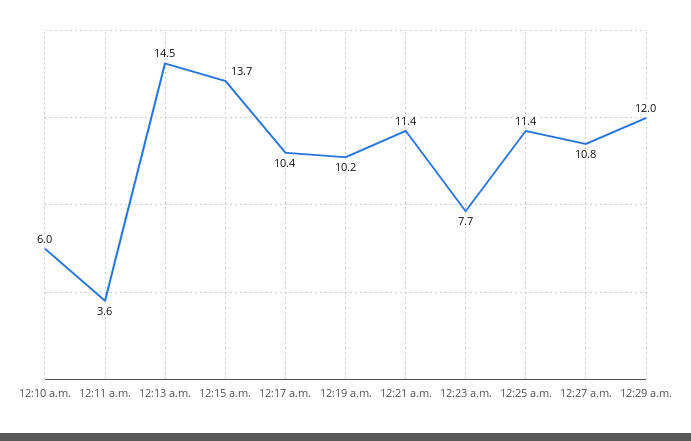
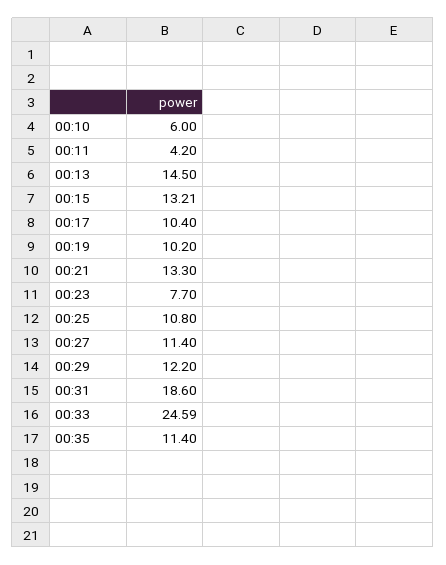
12:11 a.m.: 3.6 -> 4.2
12:15 a.m.: 13.7 -> 13.21
12:21 a.m.: 11.4 -> 13.3
12:25 a.m.: 11.4 -> 10.8
12:27 a.m.: 10.8 -> 11.4
12:29 a.m.: 12 -> 12.2
00:31: none -> 18.6
00:33: none -> 24.59
00:35: none -> 11.4

